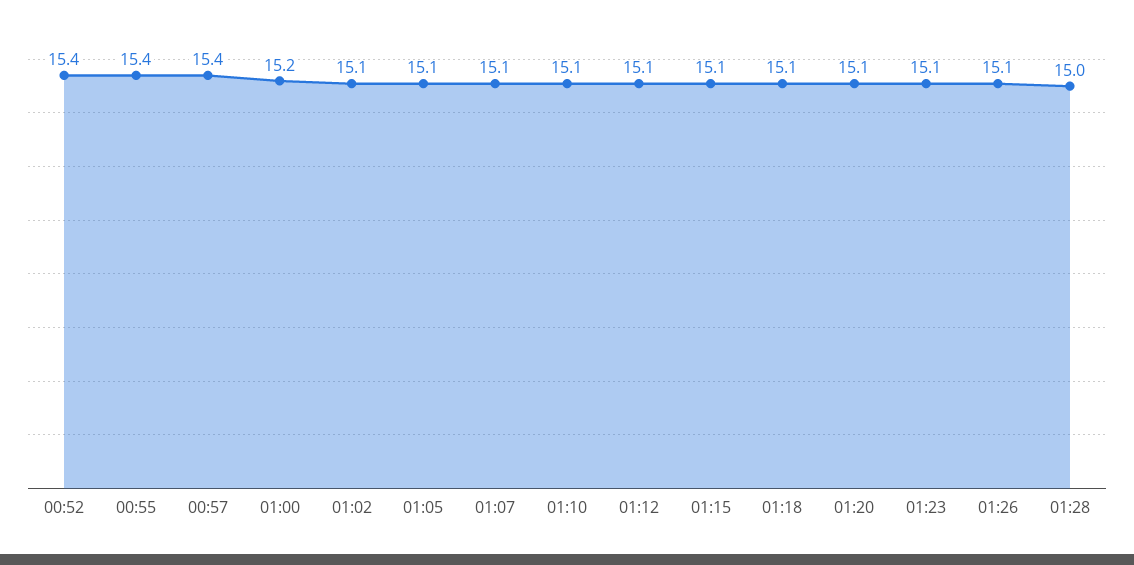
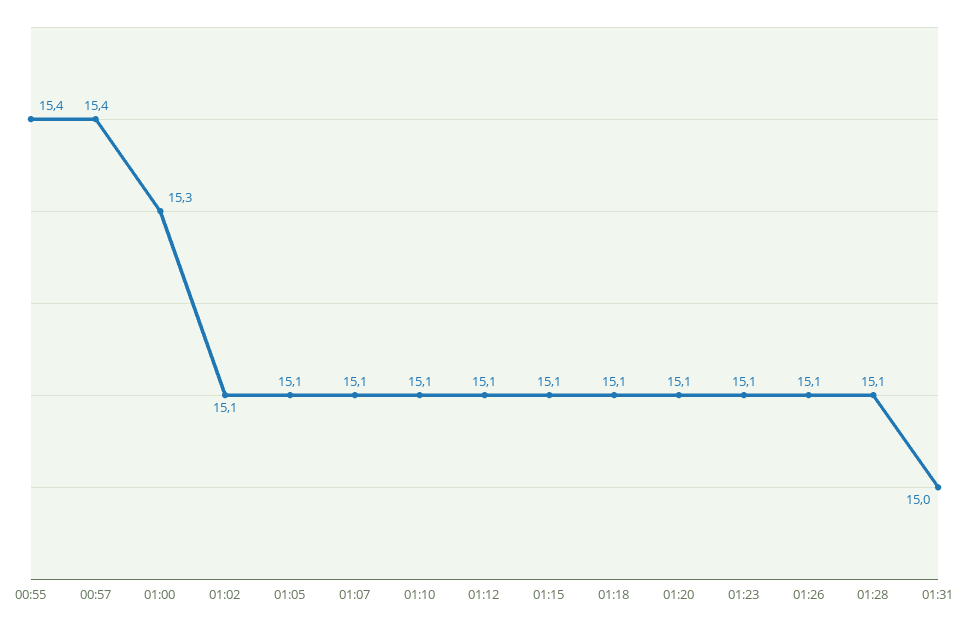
00:52: 15.4 -> none
01:00: 15.2 -> 15.3
01:28: 15 -> 15.1
01:31: none -> 15

